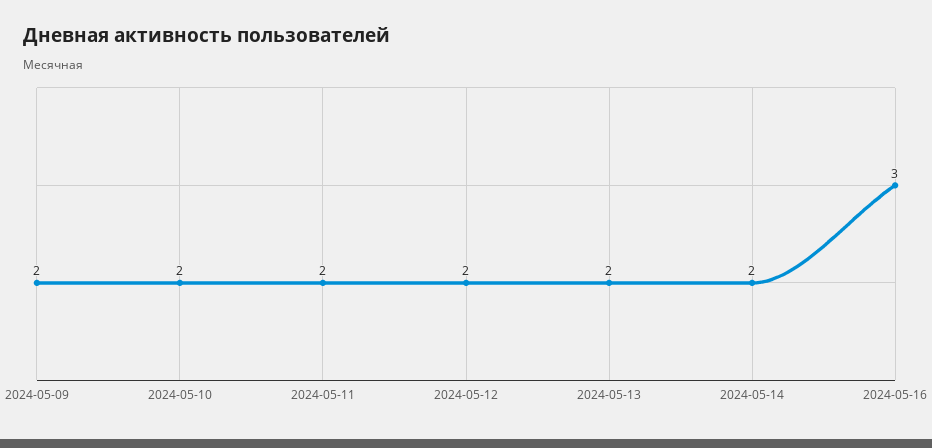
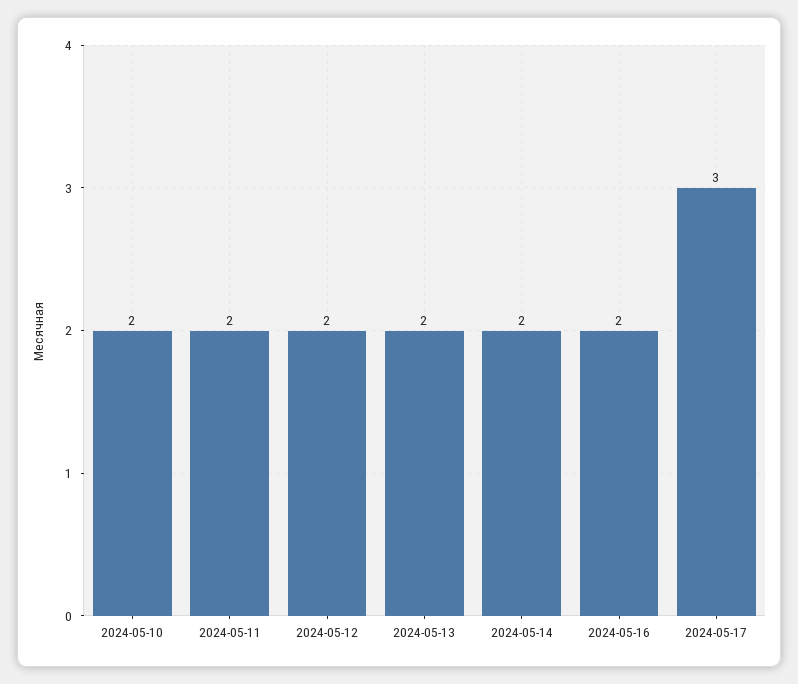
2024-05-09: 2 -> none
2024-05-16: 3 -> 2
2024-05-17: none -> 3

